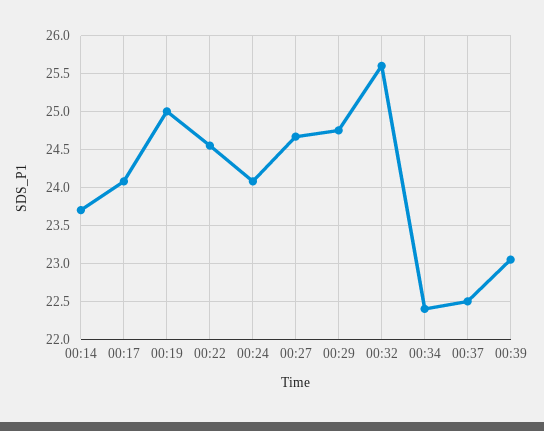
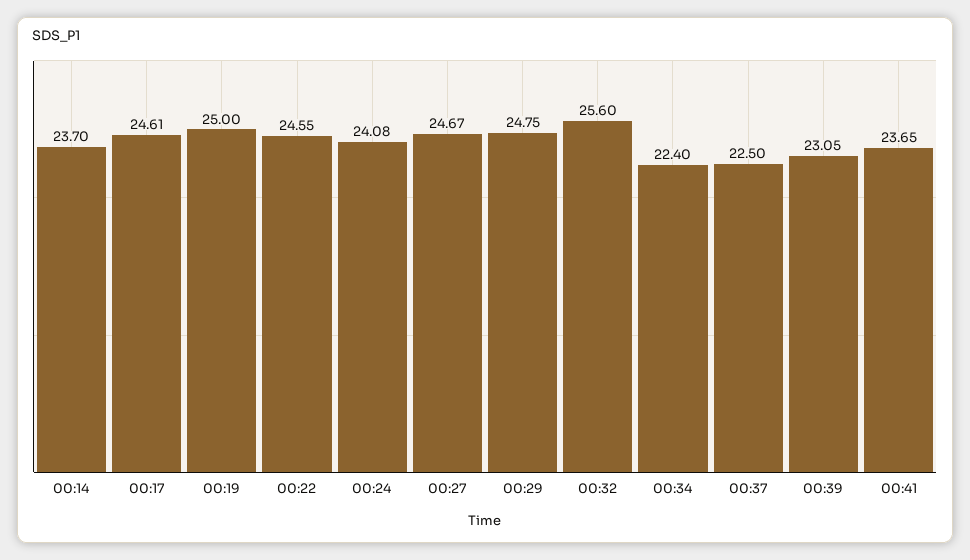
00:17: 24.1 -> 24.61
00:41: none -> 23.65

